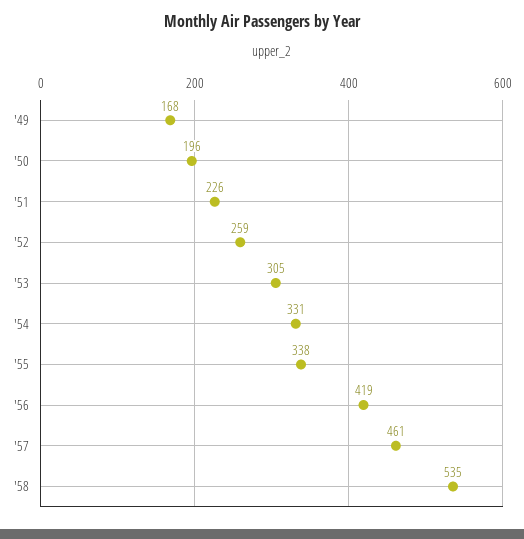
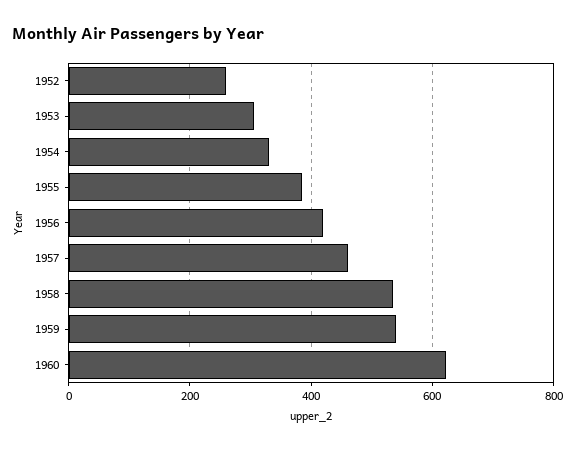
'49: 168 -> none
'50: 196 -> none
'51: 226 -> none
'55: 338 -> 380
1959: none -> 540
1960: none -> 620

